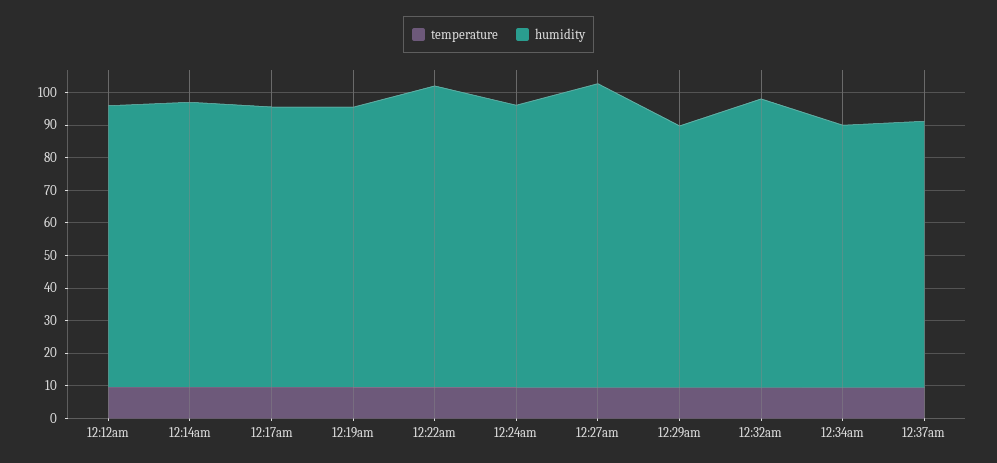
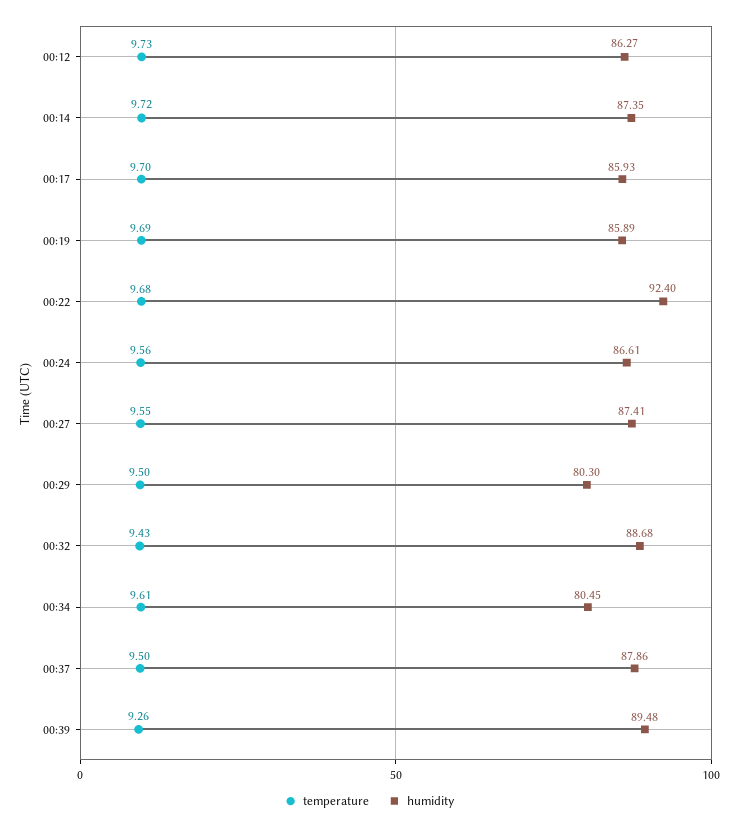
humidity, 12:27am: 92.5 -> 87.41
humidity, 12:37am: 82.5 -> 87.86
temperature, 00:39: none -> 9.26
humidity, 00:39: none -> 89.48

